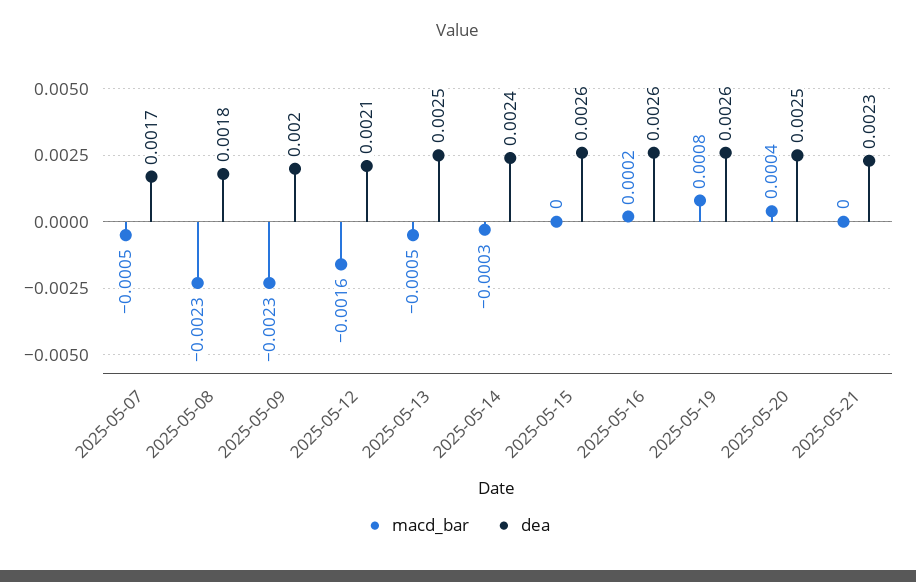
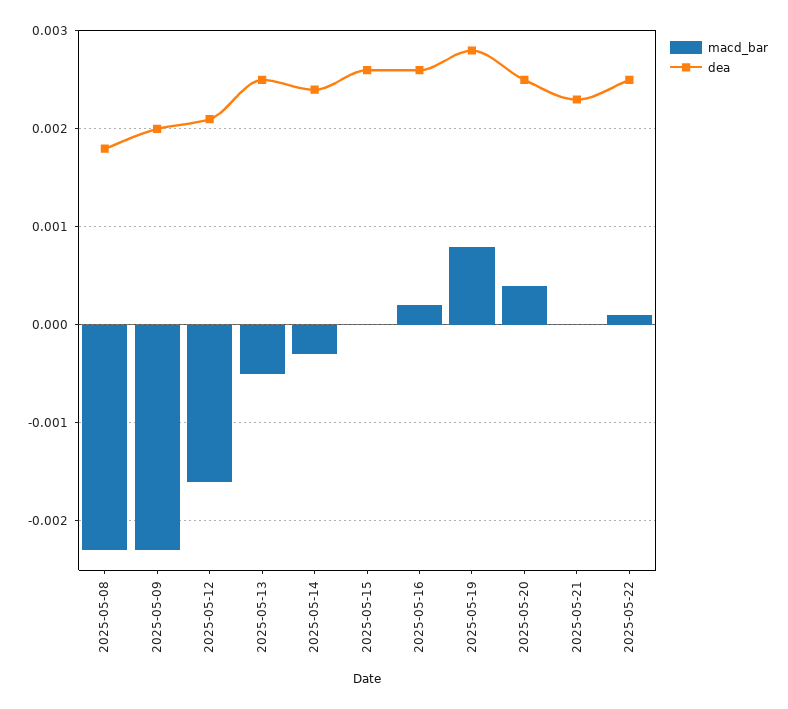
macd_bar, 2025-05-07: -0.0005 -> none
dea, 2025-05-07: 0.0017 -> none
dea, 2025-05-19: 0.0026 -> 0.0028
macd_bar, 2025-05-22: none -> 0.0001
dea, 2025-05-22: none -> 0.0025

